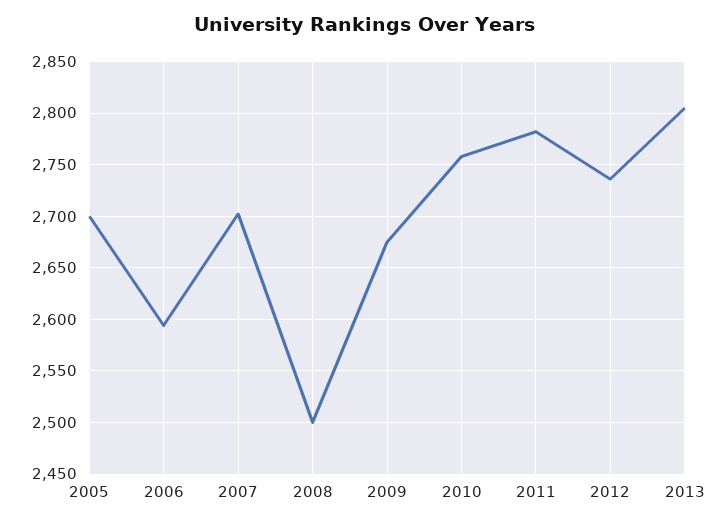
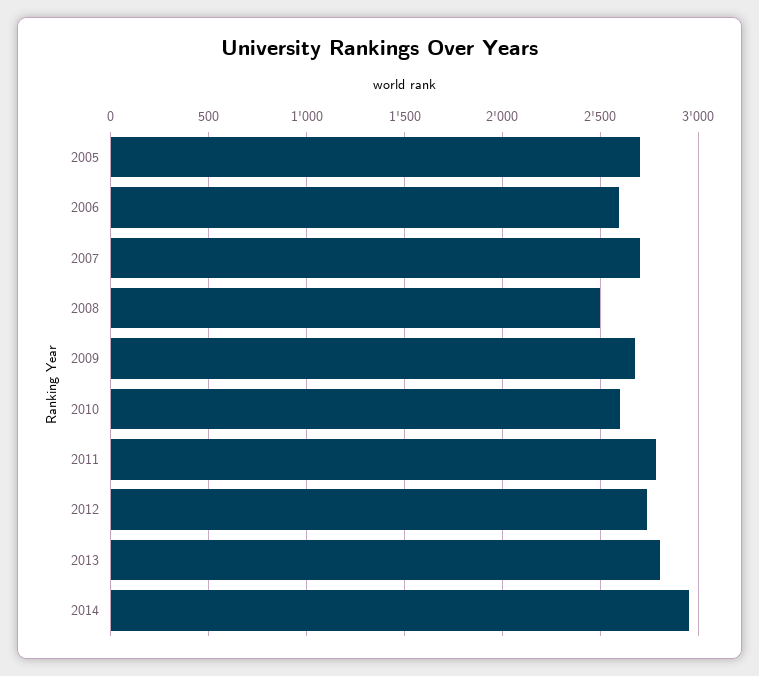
2010: 2760 -> 2600
2014: none -> 2950

